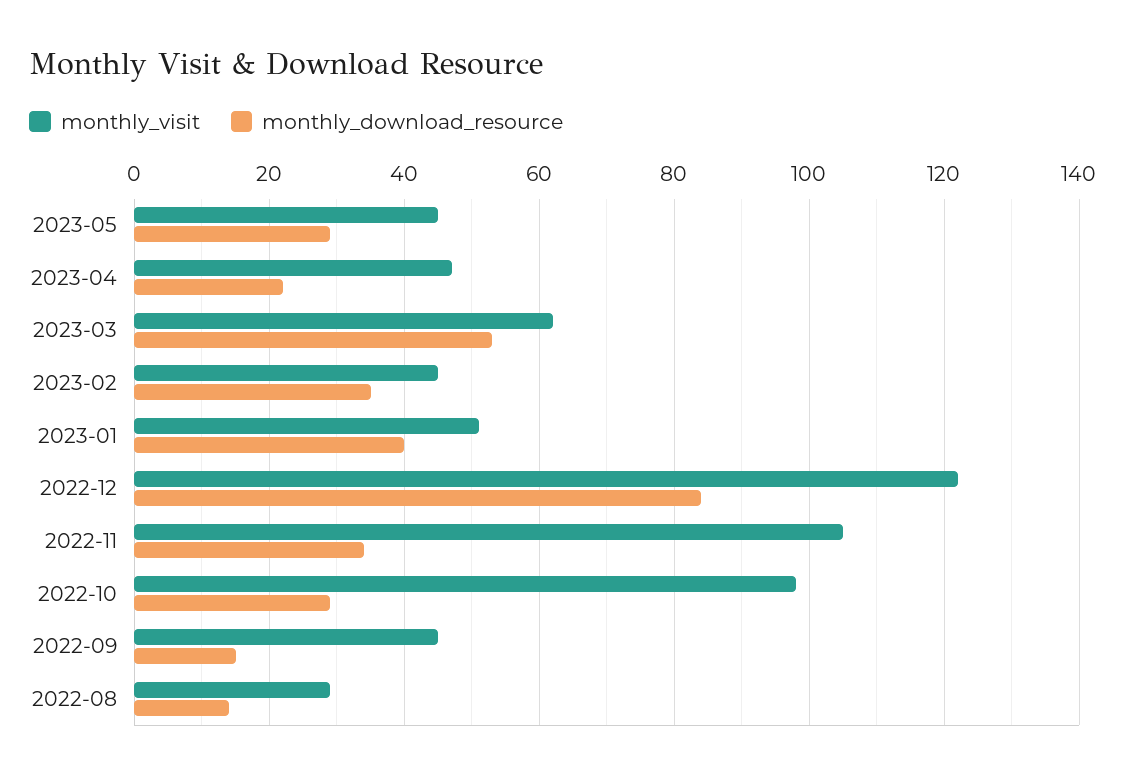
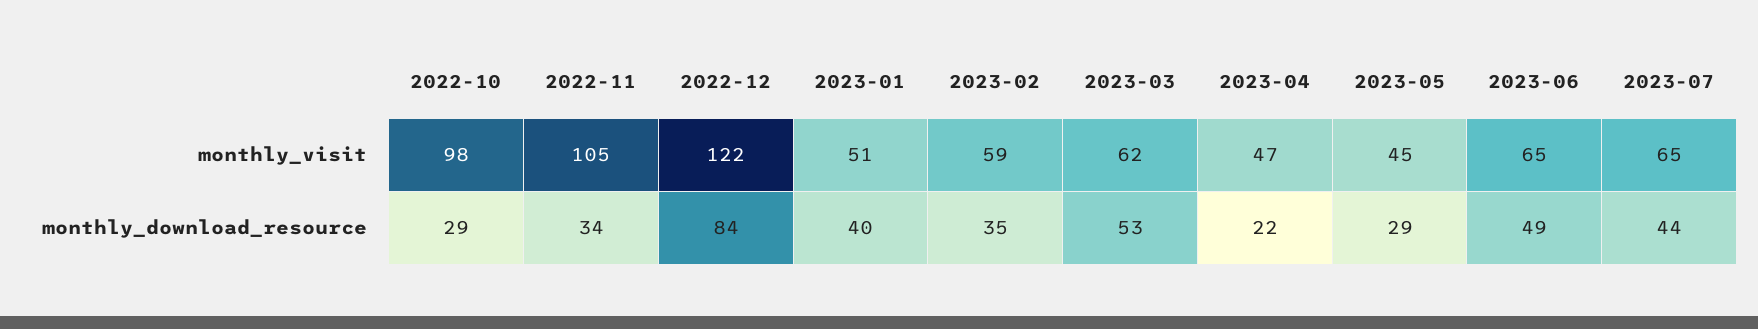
monthly_visit, 2023-02: 45 -> 59
monthly_visit, 2022-09: 45 -> none
monthly_download_resource, 2022-09: 15 -> none
monthly_visit, 2022-08: 30 -> none
monthly_download_resource, 2022-08: 15 -> none
monthly_visit, 2023-06: none -> 65
monthly_visit, 2023-07: none -> 65
monthly_download_resource, 2023-06: none -> 49
monthly_download_resource, 2023-07: none -> 44

